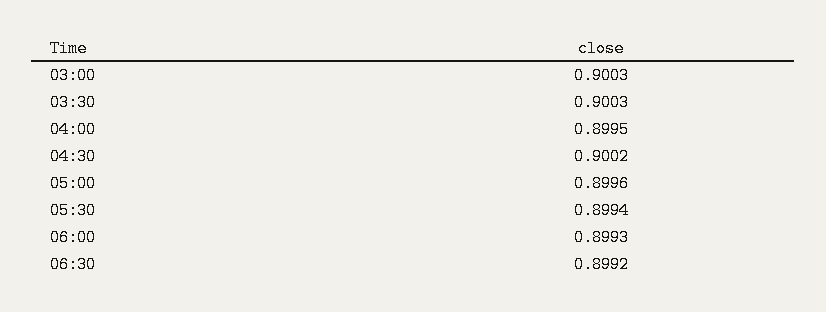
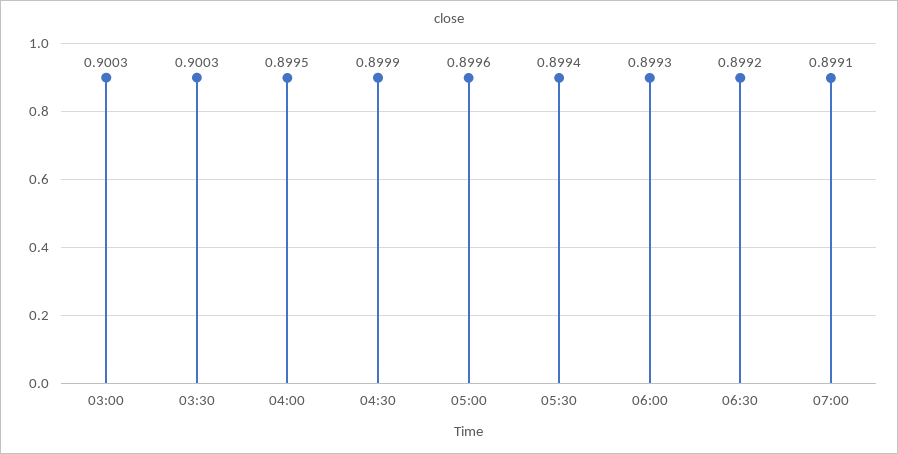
04:30: 0.9002 -> 0.8999
07:00: none -> 0.8991

